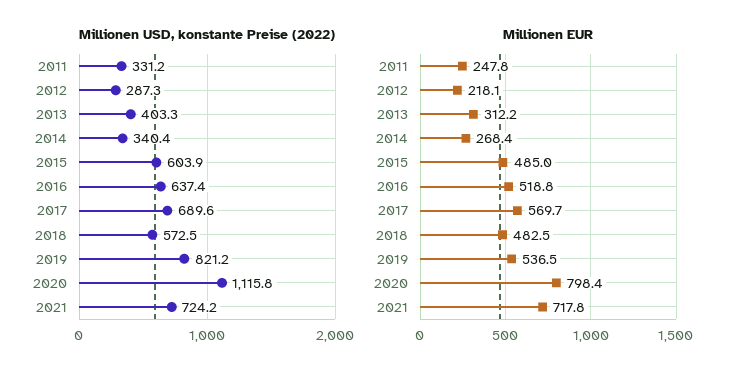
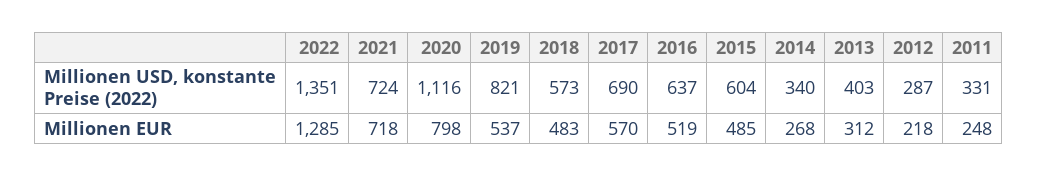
Millionen USD, konstante Preise (2022), 2022: none -> 1351
Millionen EUR, 2022: none -> 1285

